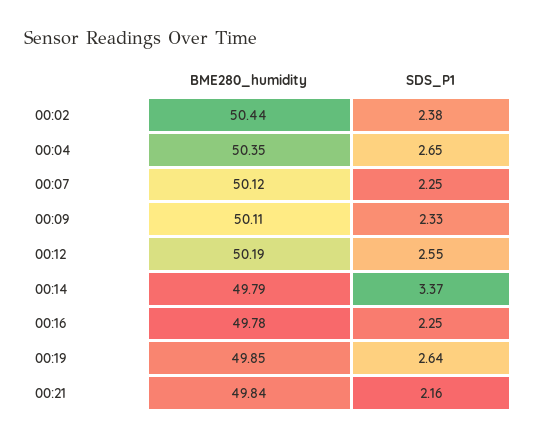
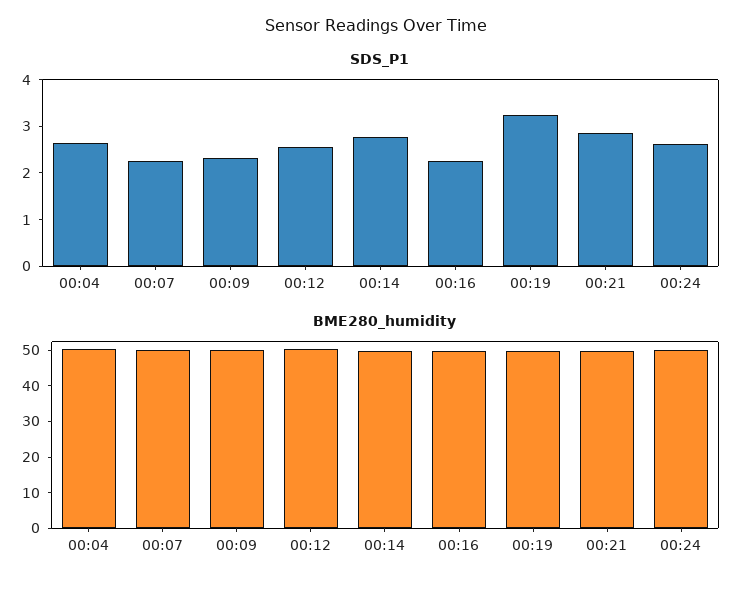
BME280_humidity, 00:02: 50.44 -> none
SDS_P1, 00:02: 2.38 -> none
SDS_P1, 00:14: 3.37 -> 2.8
SDS_P1, 00:19: 2.64 -> 3.2
SDS_P1, 00:21: 2.16 -> 2.8
SDS_P1, 00:24: none -> 2.6
BME280_humidity, 00:24: none -> 50

